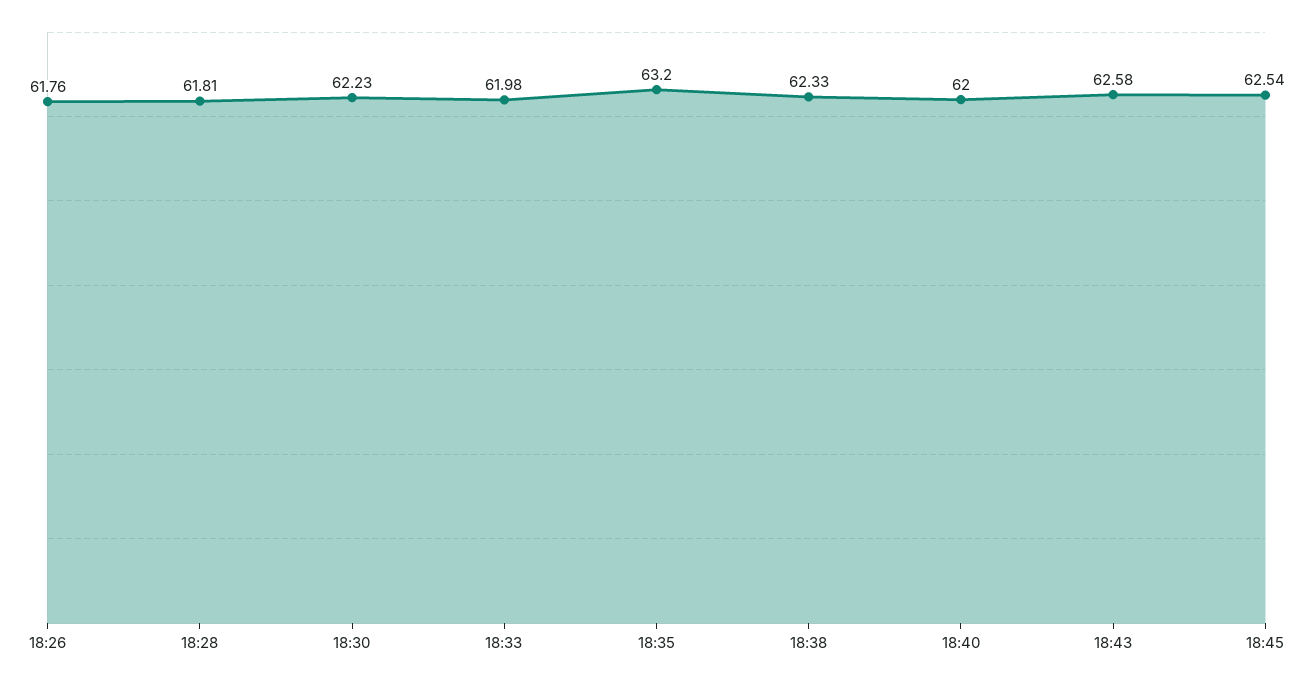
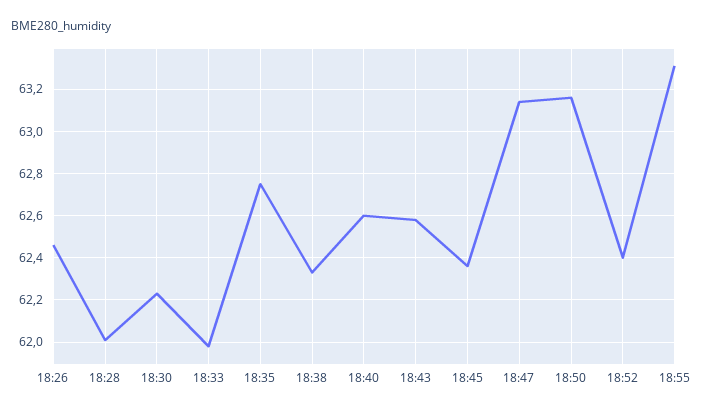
18:26: 61.76 -> 62.45
18:28: 61.81 -> 62
18:35: 63.2 -> 62.75
18:40: 62 -> 62.6
18:45: 62.54 -> 62.35
18:47: none -> 63.15
18:50: none -> 63.15
18:52: none -> 62.4
18:55: none -> 63.3

